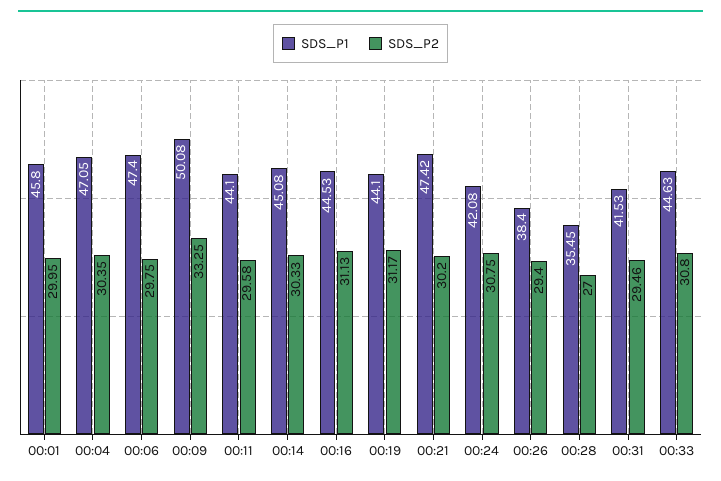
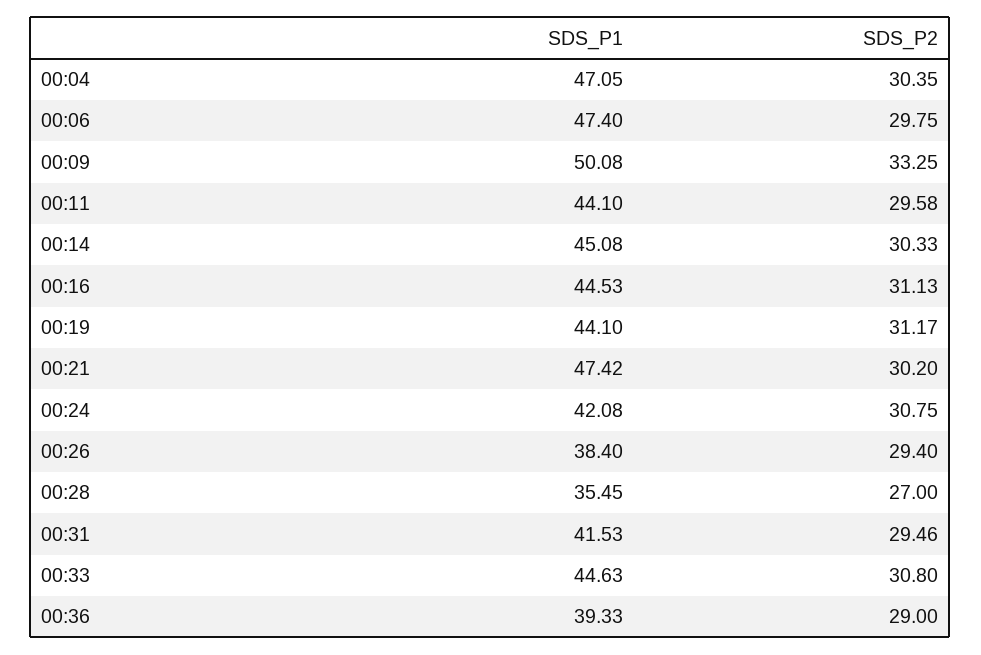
SDS_P1, 00:01: 45.8 -> none
SDS_P2, 00:01: 29.95 -> none
SDS_P1, 00:36: none -> 39.33
SDS_P2, 00:36: none -> 29

